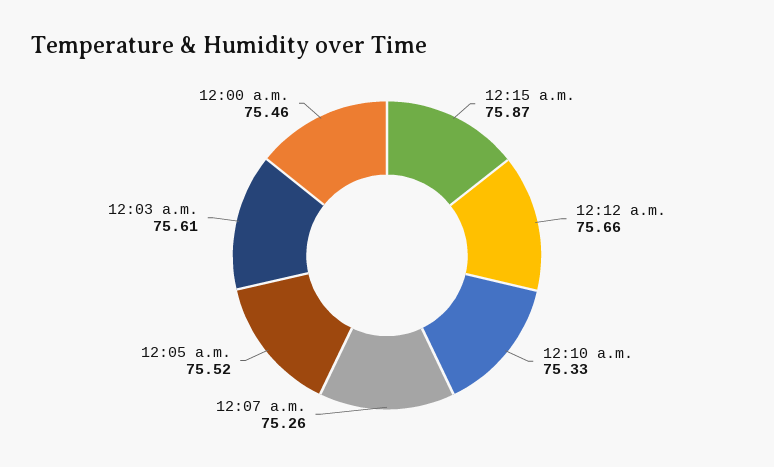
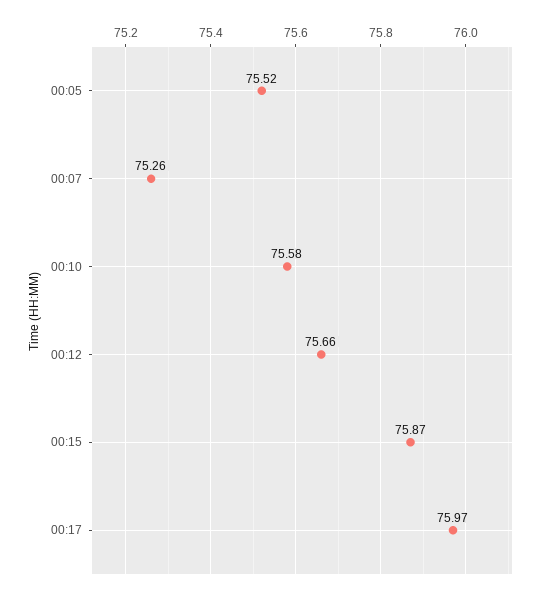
12:10 a.m.: 75.33 -> 75.58
12:03 a.m.: 75.61 -> none
12:00 a.m.: 75.46 -> none
00:17: none -> 75.97

